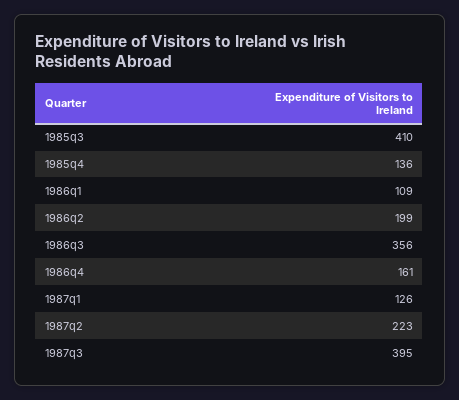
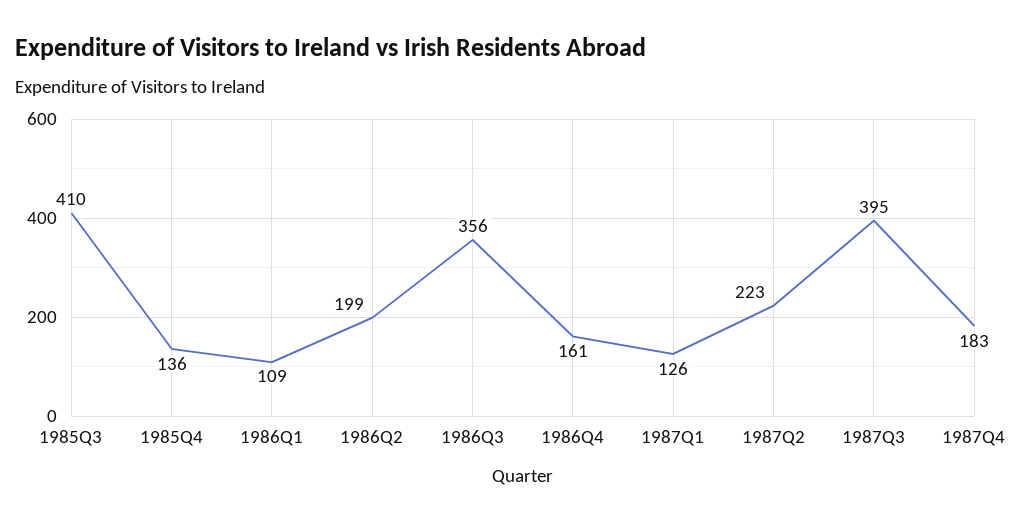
1987Q4: none -> 183

